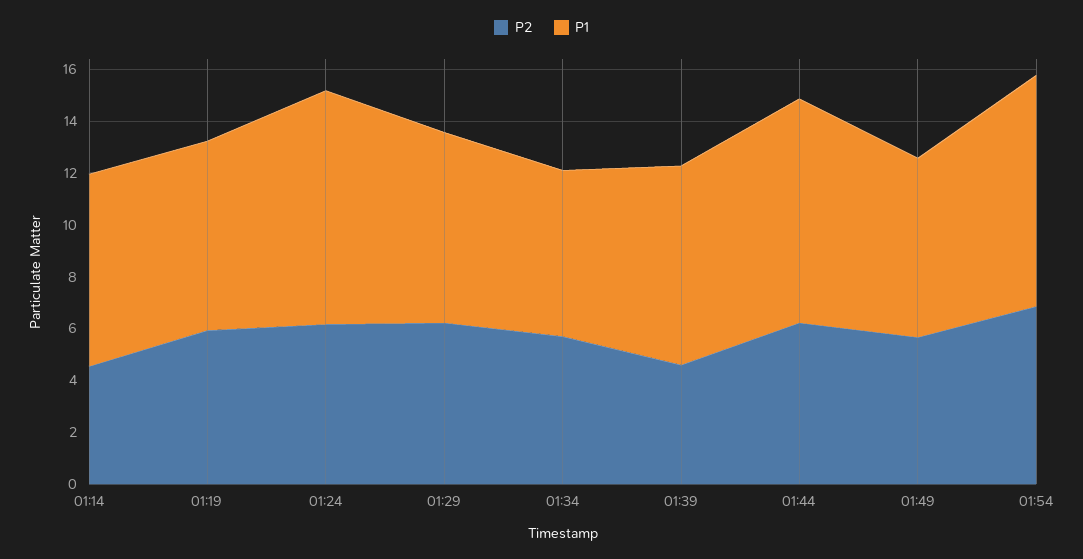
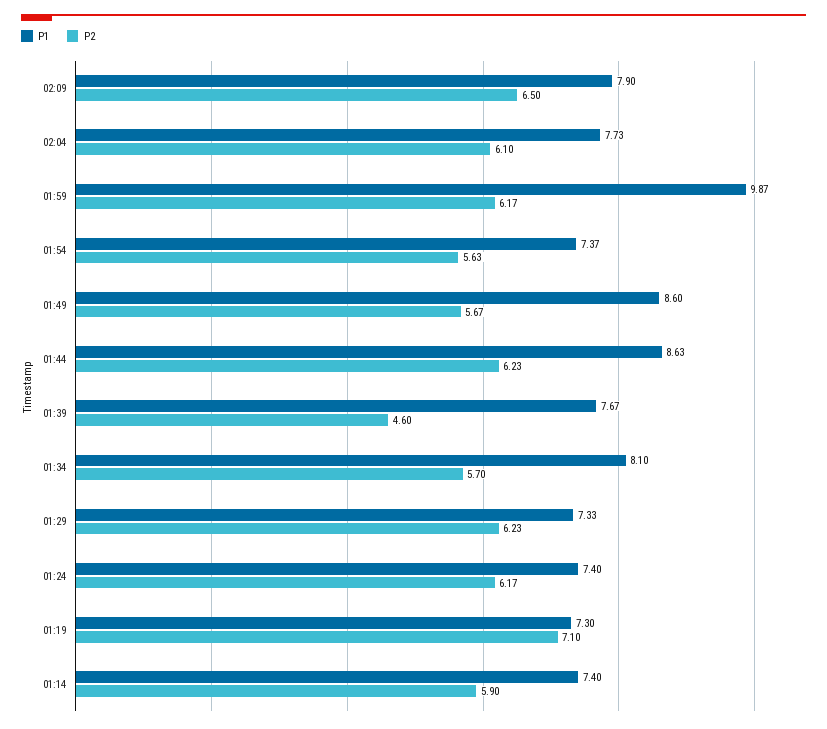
P2, 01:14: 4.5 -> 5.9
P2, 01:19: 6 -> 7.1
P1, 01:24: 9 -> 7.4
P1, 01:34: 6.5 -> 8.1
P1, 01:49: 7 -> 8.6
P2, 01:54: 7 -> 5.63
P1, 01:54: 9 -> 7.37
P1, 02:09: none -> 7.9
P2, 02:09: none -> 6.5
P1, 02:04: none -> 7.73
P2, 02:04: none -> 6.1
P1, 01:59: none -> 9.87
P2, 01:59: none -> 6.17

